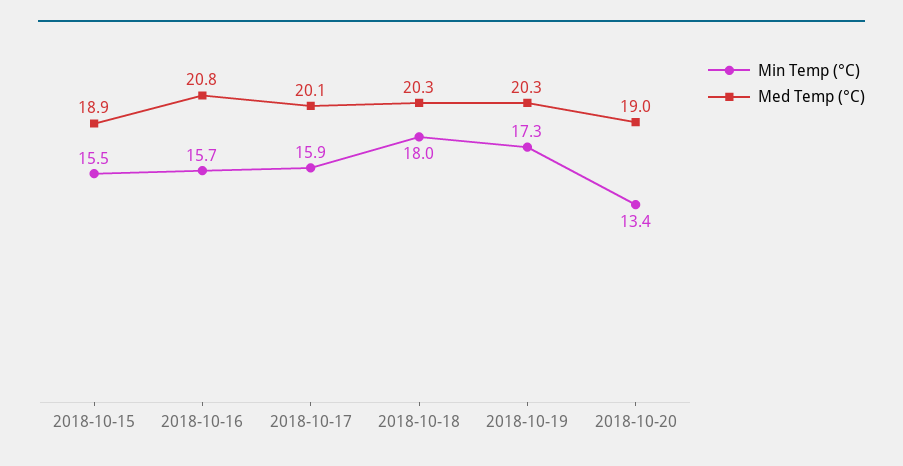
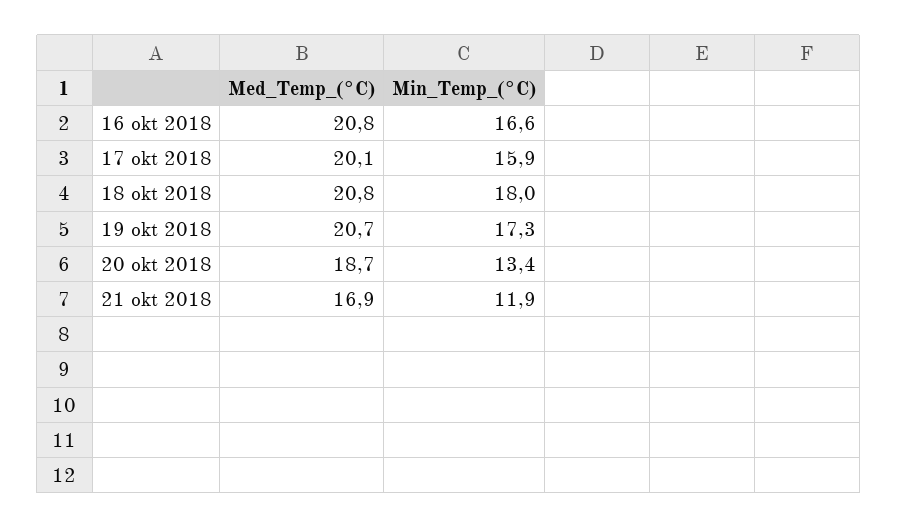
Min Temp (°C), 2018-10-15: 15.5 -> none
Med Temp (°C), 2018-10-15: 18.9 -> none
Min Temp (°C), 2018-10-16: 15.7 -> 16.6
Med Temp (°C), 2018-10-18: 20.3 -> 20.8
Med Temp (°C), 2018-10-19: 20.3 -> 20.7
Med Temp (°C), 2018-10-20: 19 -> 18.7
Med Temp (°C), 21 okt 2018: none -> 16.9
Min Temp (°C), 21 okt 2018: none -> 11.9

